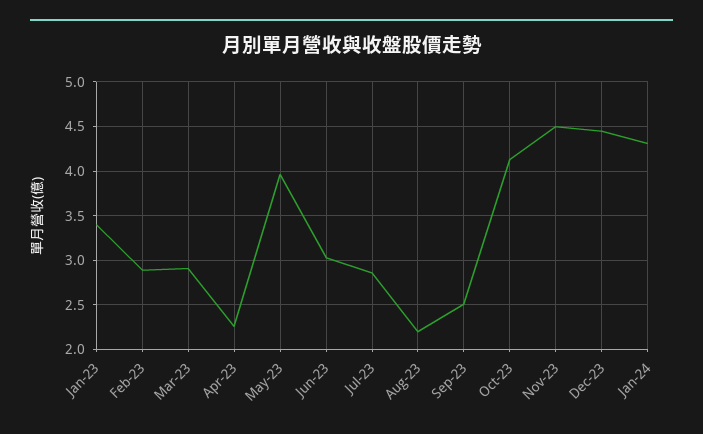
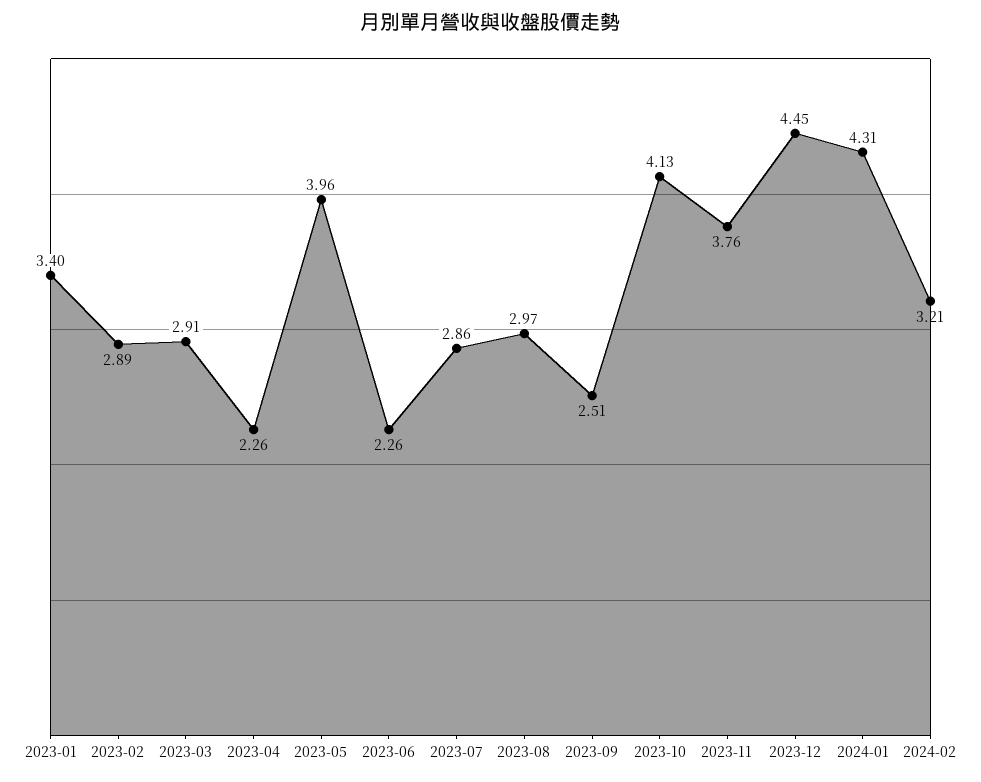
Jun-23: 3 -> 2.26
Aug-23: 2.2 -> 2.97
Nov-23: 4.5 -> 3.76
2024-02: none -> 3.21

